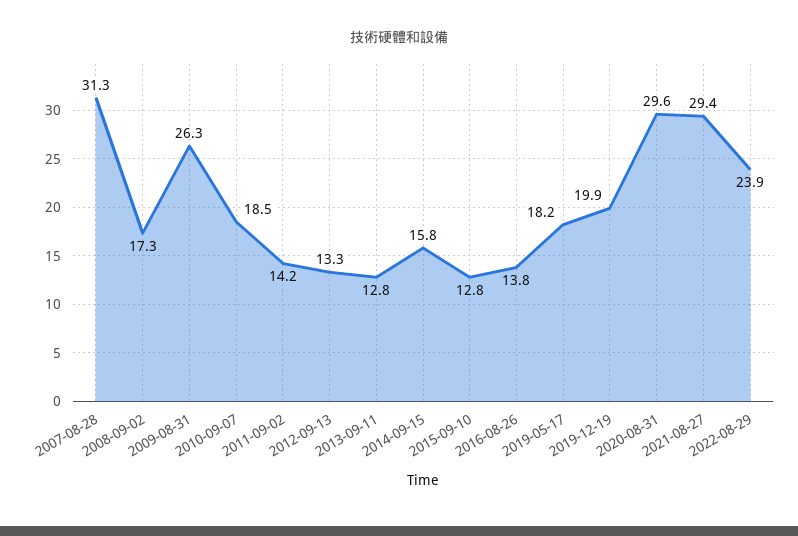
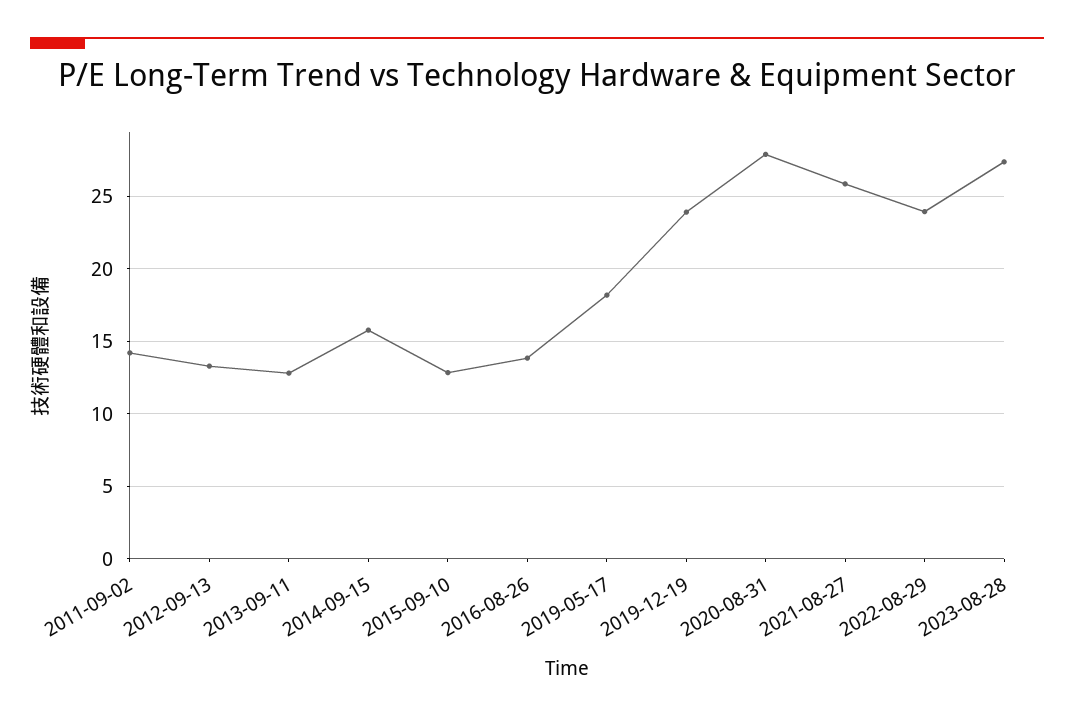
2007-08-28: 31.3 -> none
2008-09-02: 17.3 -> none
2009-08-31: 26.3 -> none
2010-09-07: 18.5 -> none
2019-12-19: 19.9 -> 24
2020-08-31: 29.6 -> 28
2021-08-27: 29.4 -> 26
2023-08-28: none -> 27.5

